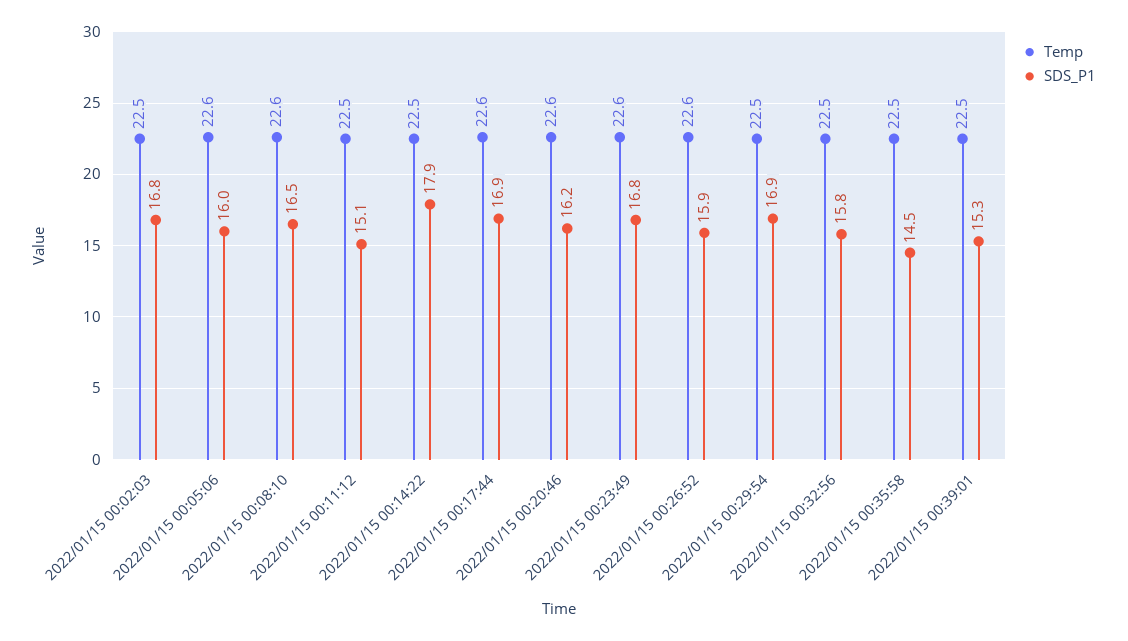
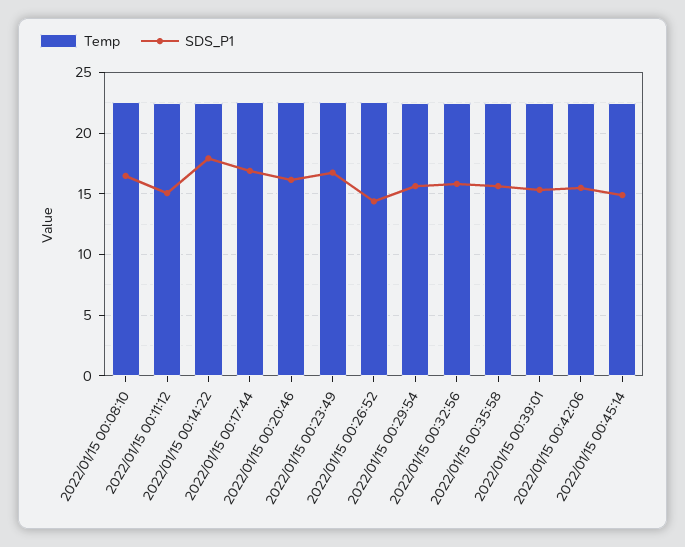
Temp, 2022/01/15 00:02:03: 22.5 -> none
SDS_P1, 2022/01/15 00:02:03: 16.8 -> none
Temp, 2022/01/15 00:05:06: 22.6 -> none
SDS_P1, 2022/01/15 00:05:06: 16 -> none
SDS_P1, 2022/01/15 00:26:52: 15.9 -> 14.5
SDS_P1, 2022/01/15 00:29:54: 16.9 -> 15.5
SDS_P1, 2022/01/15 00:35:58: 14.5 -> 15.5
Temp, 2022/01/15 00:42:06: none -> 22.5
SDS_P1, 2022/01/15 00:42:06: none -> 15.5
Temp, 2022/01/15 00:45:14: none -> 22.5
SDS_P1, 2022/01/15 00:45:14: none -> 15

